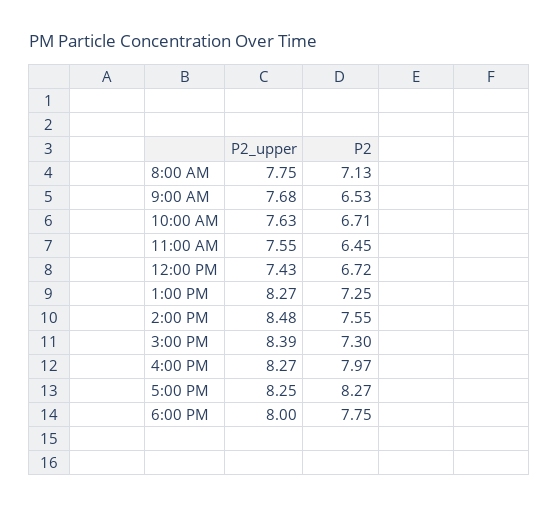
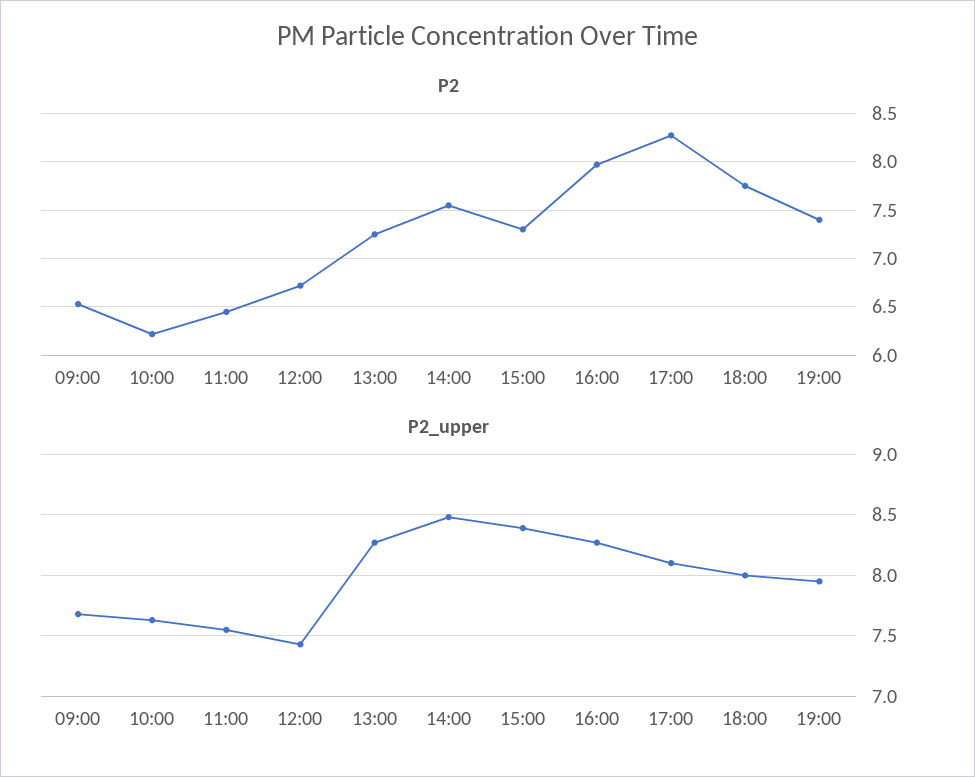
P2_upper, 8:00 AM: 7.75 -> none
P2, 8:00 AM: 7.13 -> none
P2, 10:00 AM: 6.71 -> 6.2
P2_upper, 5:00 PM: 8.25 -> 8.1
P2, 19:00: none -> 7.4
P2_upper, 19:00: none -> 7.95

